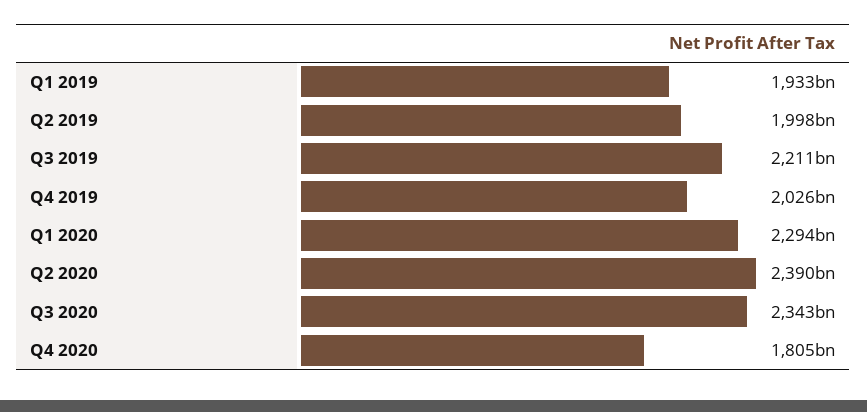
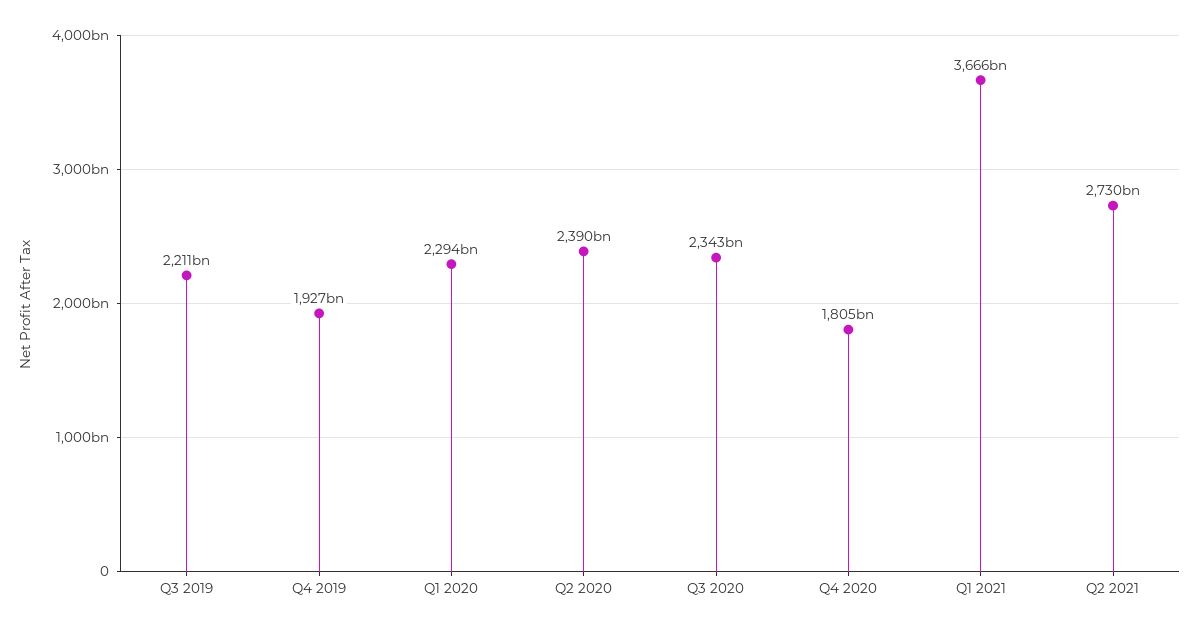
Q1 2019: 1933000000000 -> none
Q2 2019: 1998000000000 -> none
Q4 2019: 2026000000000 -> 1927000000000
Q1 2021: none -> 3666000000000
Q2 2021: none -> 2730000000000

